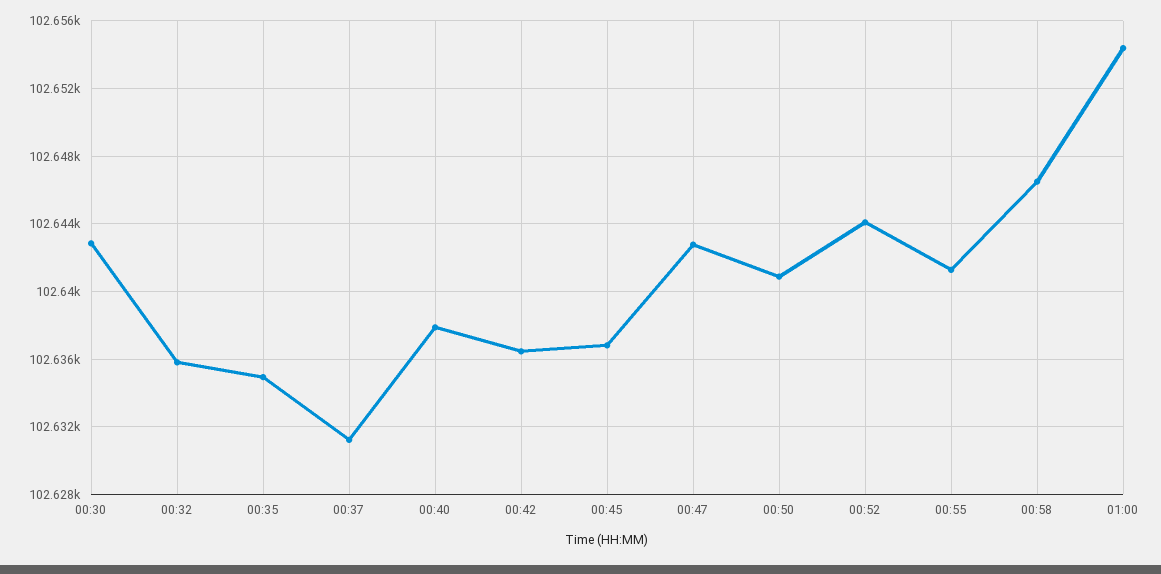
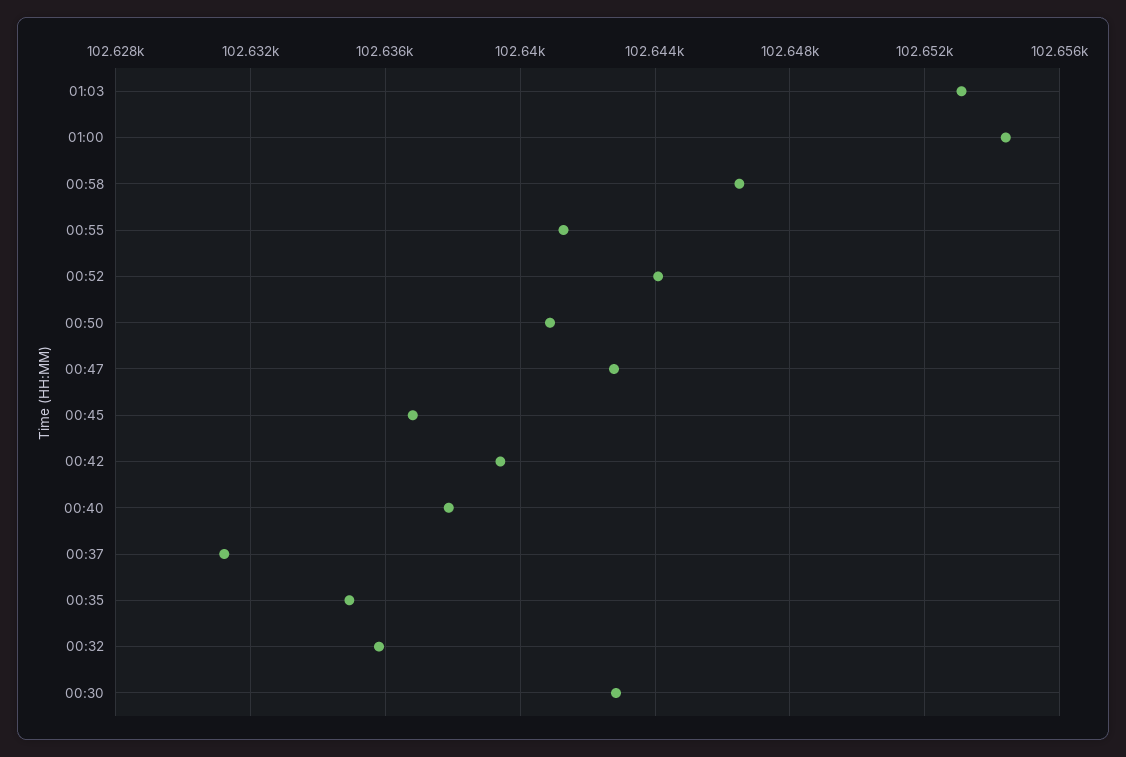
00:42: 102636.5 -> 102639.5
01:03: none -> 102653

